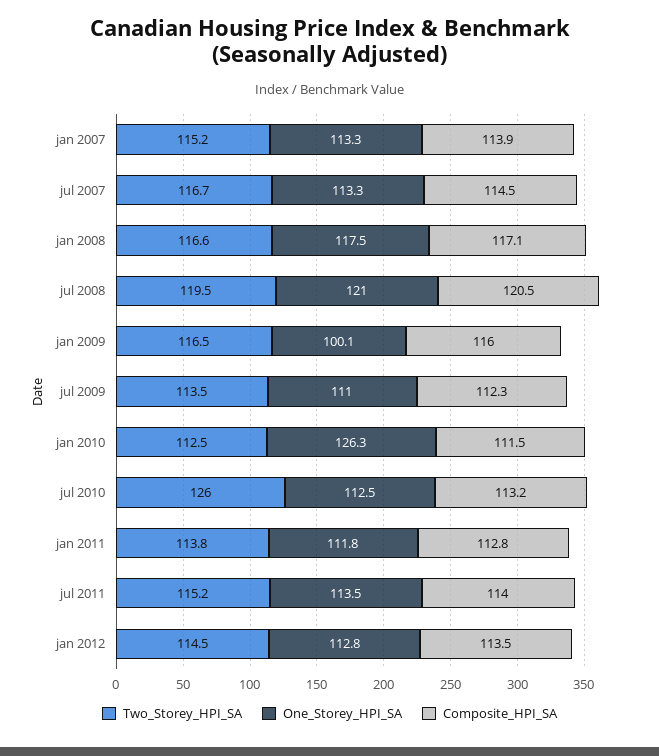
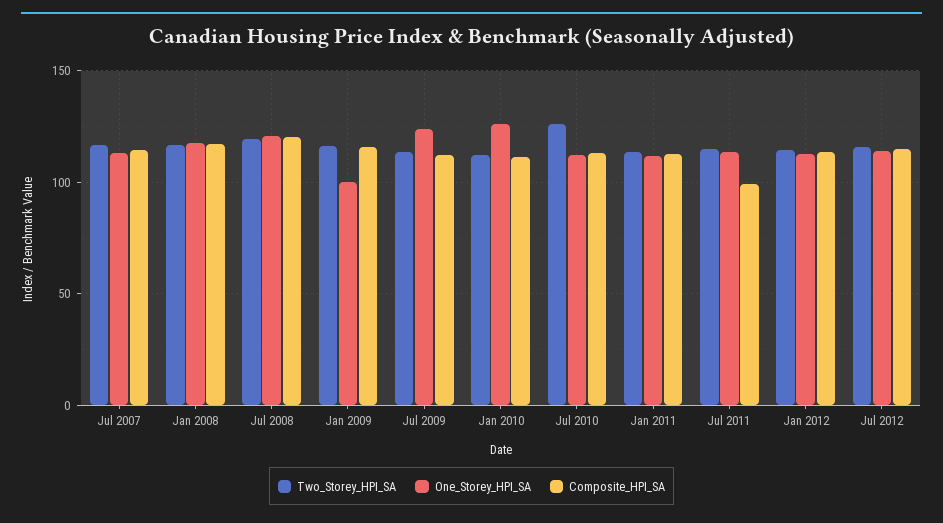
Two_Storey_HPI_SA, jan 2007: 115.2 -> none
One_Storey_HPI_SA, jan 2007: 113.3 -> none
Composite_HPI_SA, jan 2007: 113.9 -> none
One_Storey_HPI_SA, jul 2009: 111 -> 125
Composite_HPI_SA, jul 2011: 114 -> 100
Two_Storey_HPI_SA, Jul 2012: none -> 115
One_Storey_HPI_SA, Jul 2012: none -> 115
Composite_HPI_SA, Jul 2012: none -> 115

